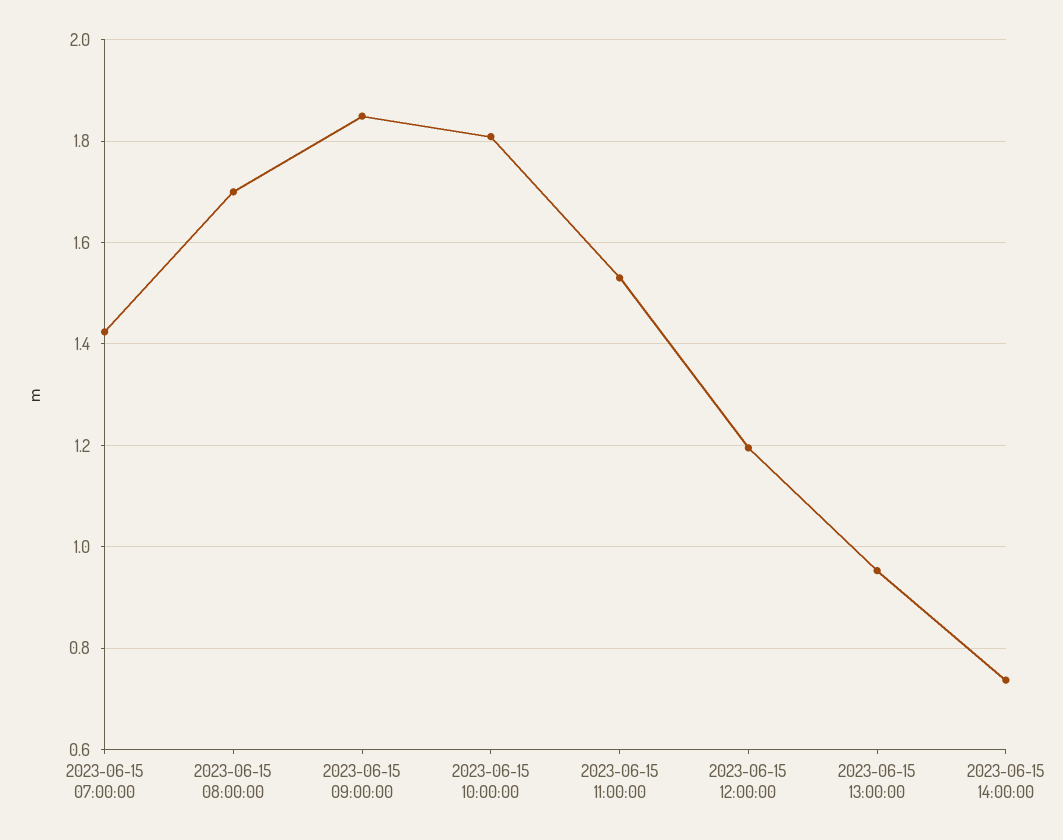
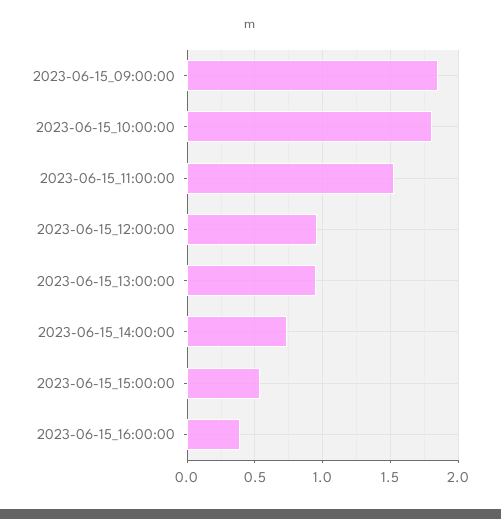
2023-06-15 07:00:00: 1.42 -> none
2023-06-15 08:00:00: 1.7 -> none
2023-06-15 12:00:00: 1.2 -> 0.95
2023-06-15_15:00:00: none -> 0.55
2023-06-15_16:00:00: none -> 0.4

